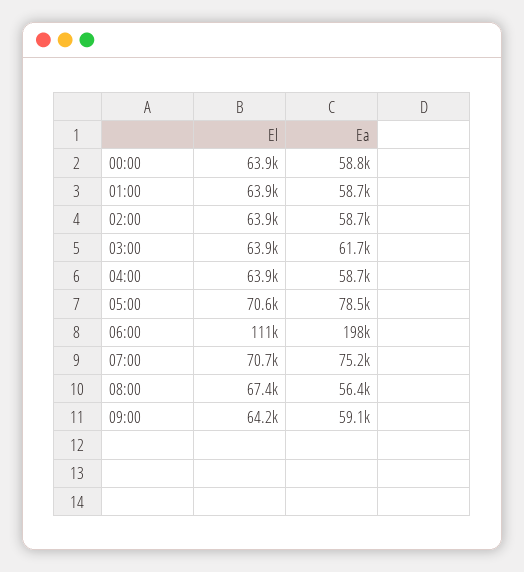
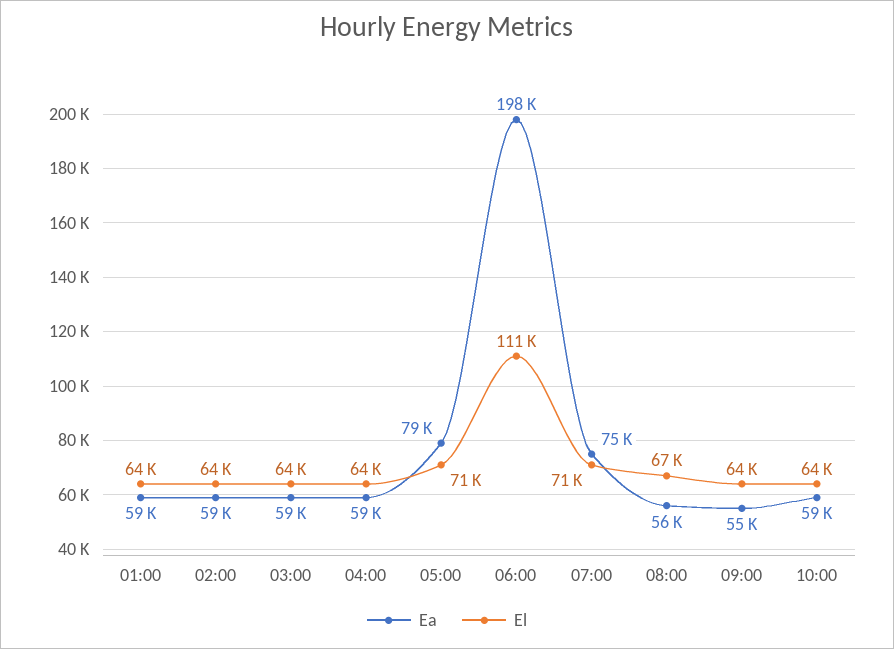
El, 00:00: 63900 -> none
Ea, 00:00: 58800 -> none
Ea, 03:00: 61700 -> 59000
Ea, 09:00: 59100 -> 55000
Ea, 10:00: none -> 59000
El, 10:00: none -> 64000

